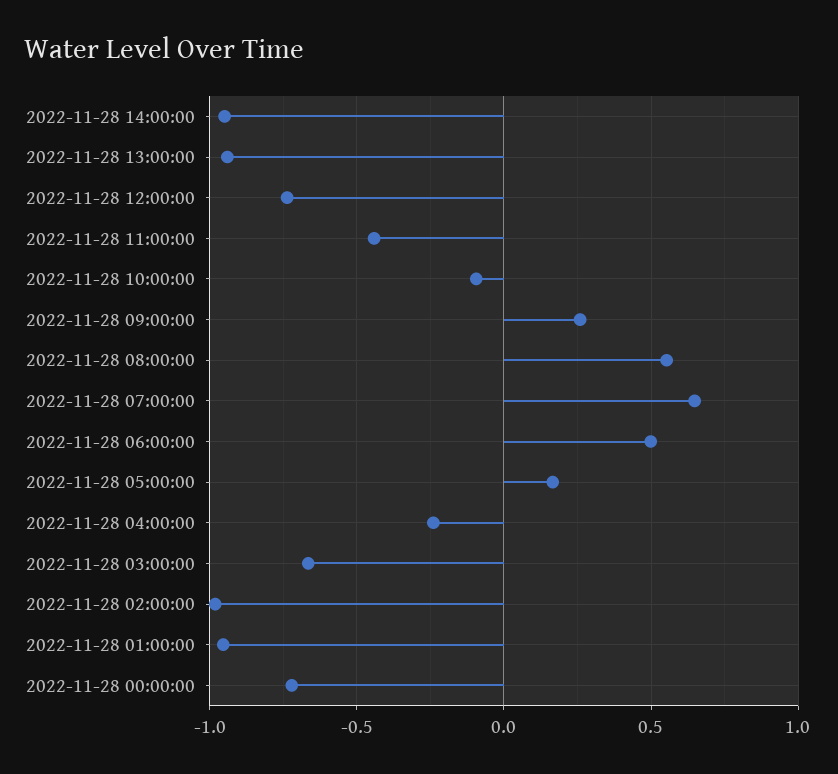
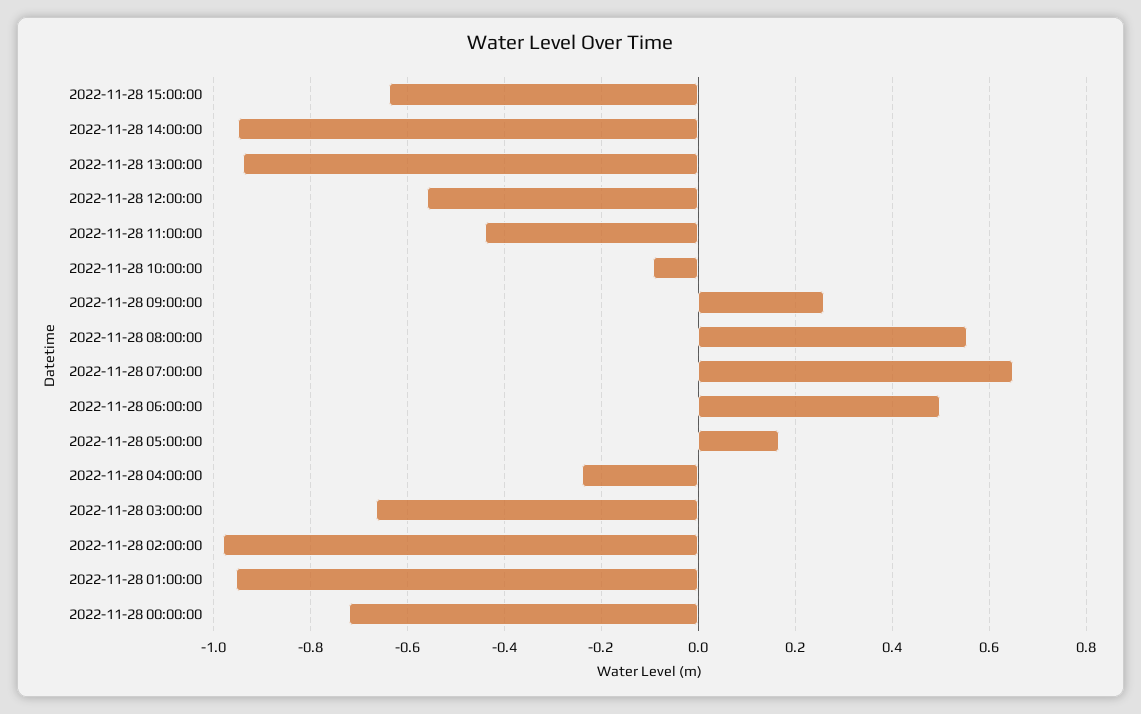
2022-11-28 12:00:00: -0.75 -> -0.56
2022-11-28 15:00:00: none -> -0.64

